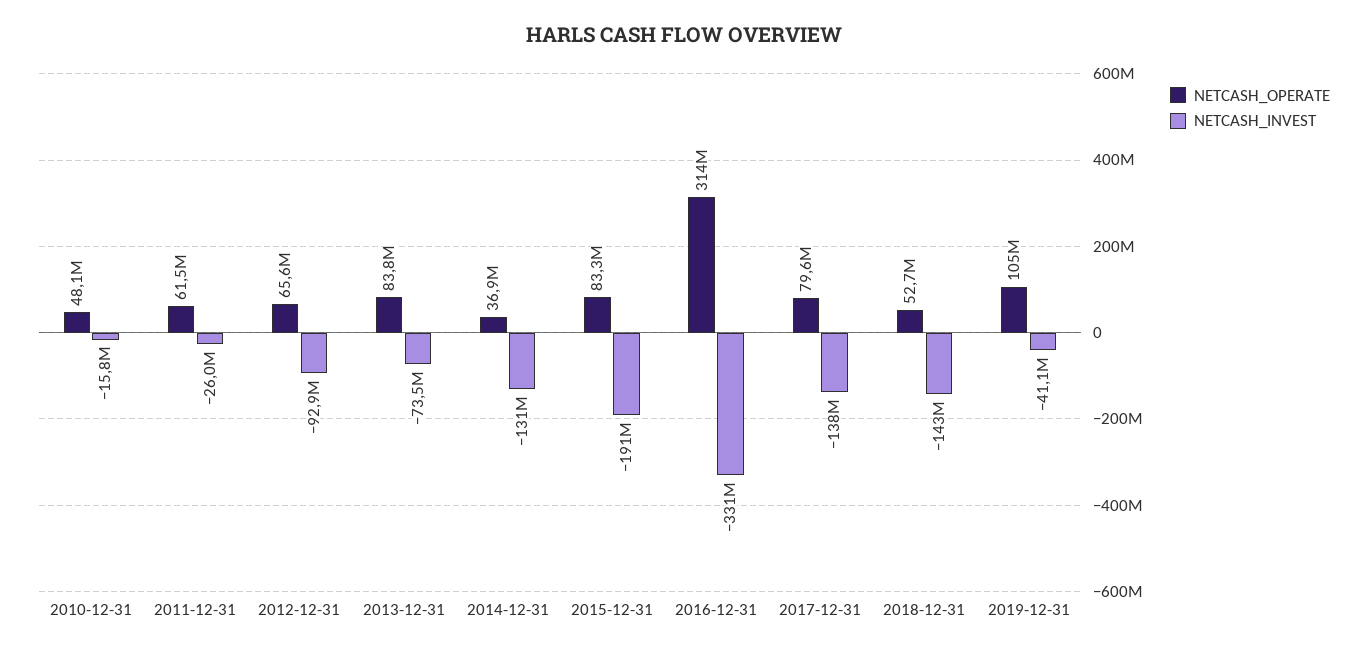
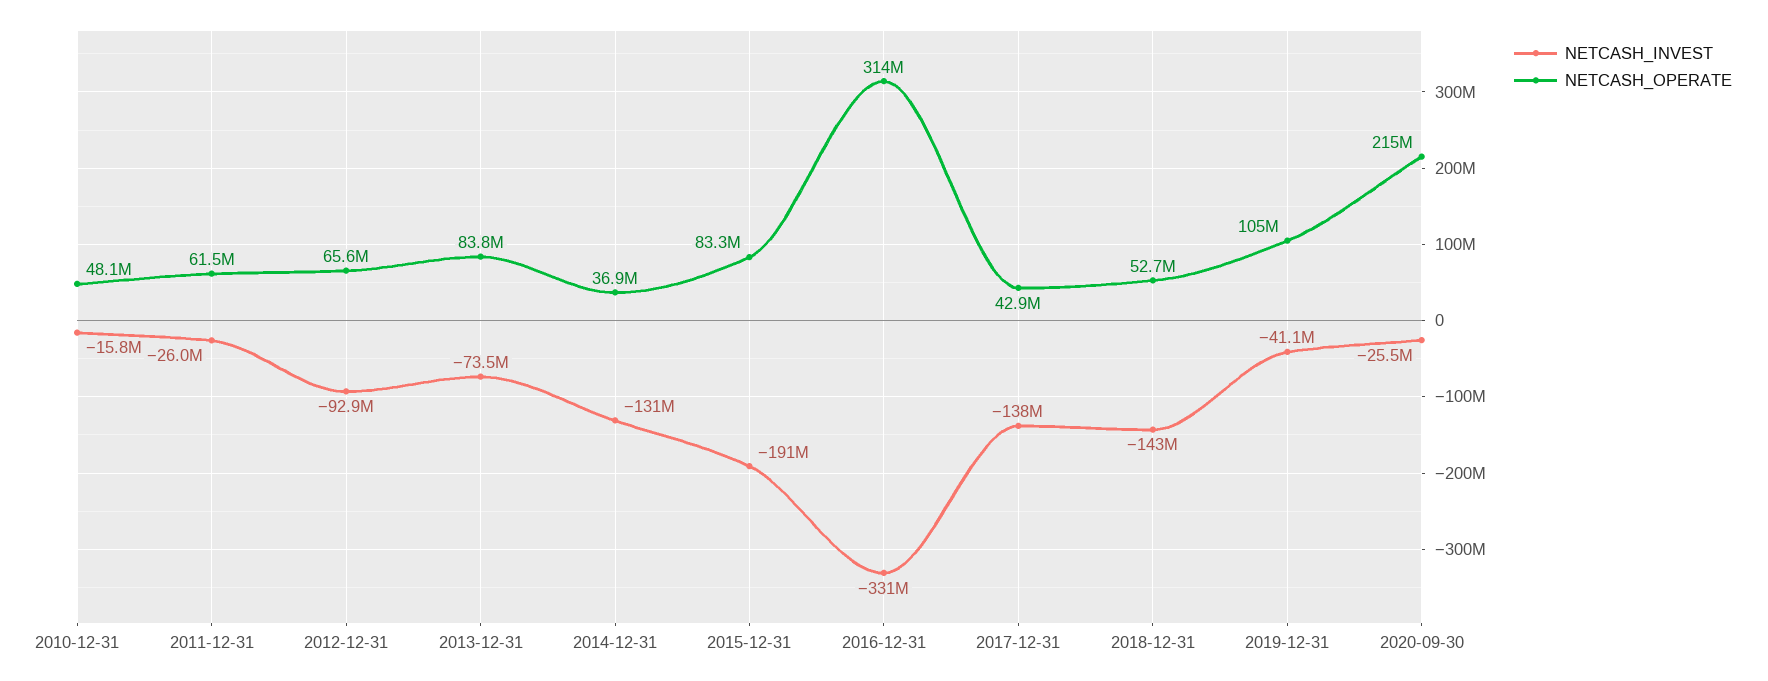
NETCASH_OPERATE, 2017-12-31: 79600000 -> 42900000
NETCASH_INVEST, 2020-09-30: none -> -25500000
NETCASH_OPERATE, 2020-09-30: none -> 215000000

